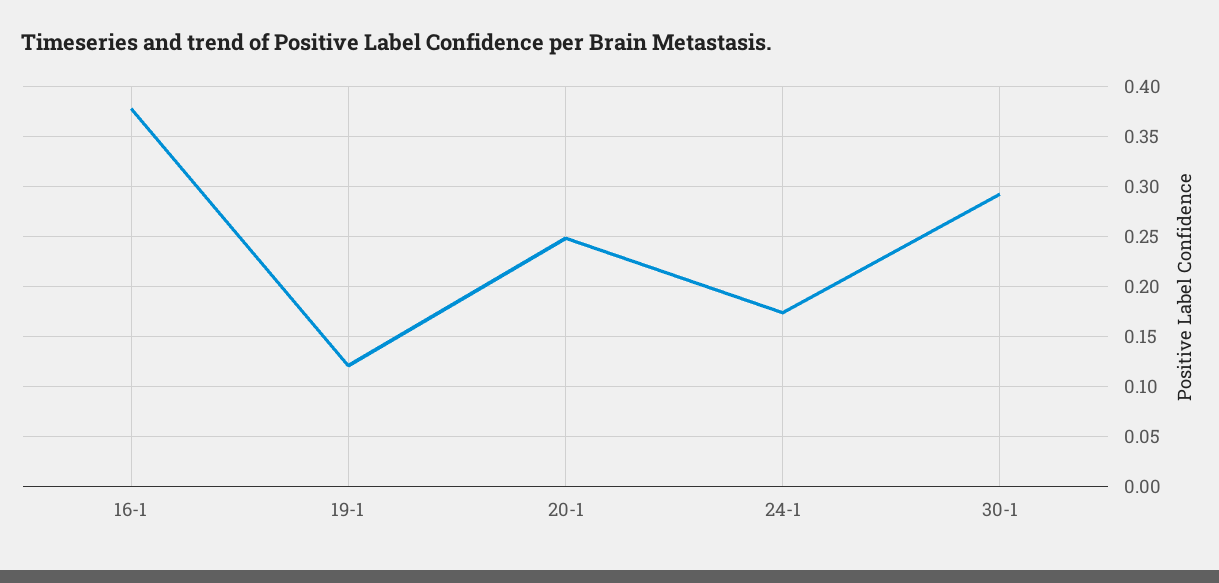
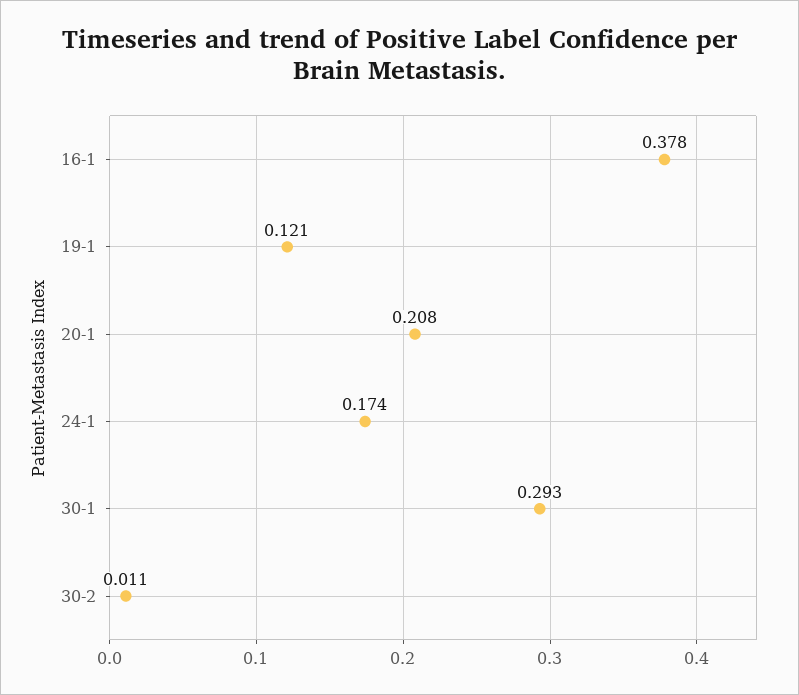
20-1: 0.25 -> 0.208
30-2: none -> 0.011

